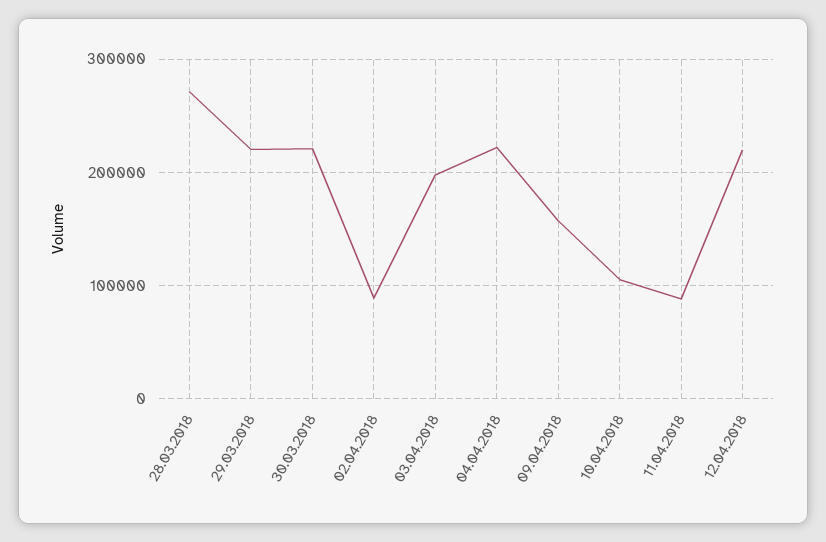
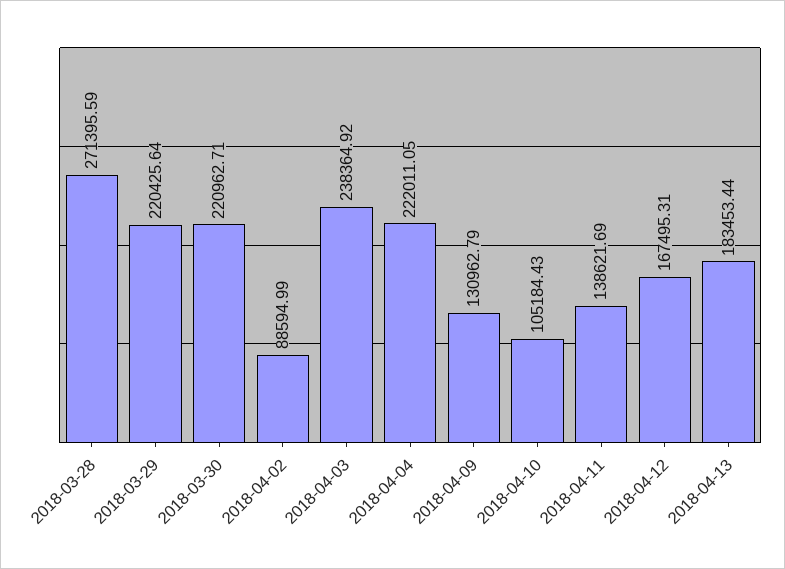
03.04.2018: 200000 -> 238364.92
09.04.2018: 160000 -> 130962.79
11.04.2018: 90000 -> 138621.69
12.04.2018: 220000 -> 167495.31
2018-04-13: none -> 183453.44

